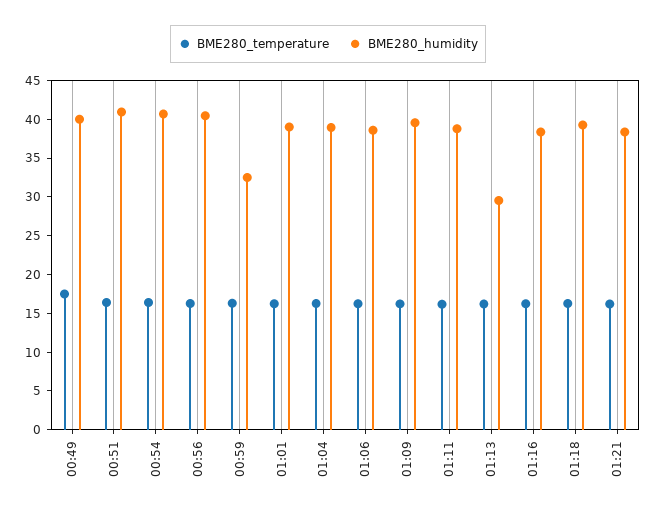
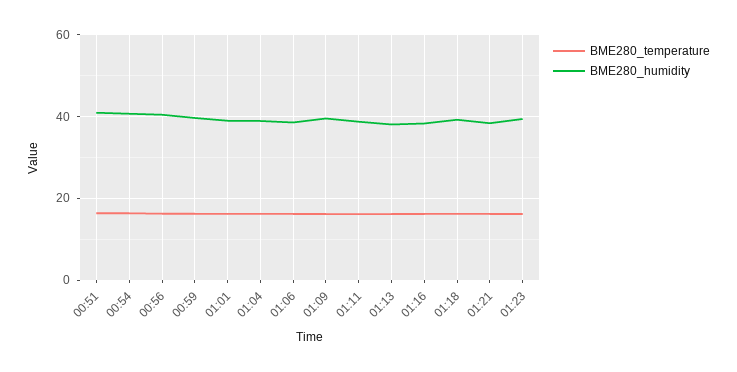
BME280_temperature, 00:49: 17.5 -> none
BME280_humidity, 00:49: 40 -> none
BME280_humidity, 00:59: 32.5 -> 40
BME280_humidity, 01:13: 30 -> 38
BME280_temperature, 01:23: none -> 16
BME280_humidity, 01:23: none -> 40

